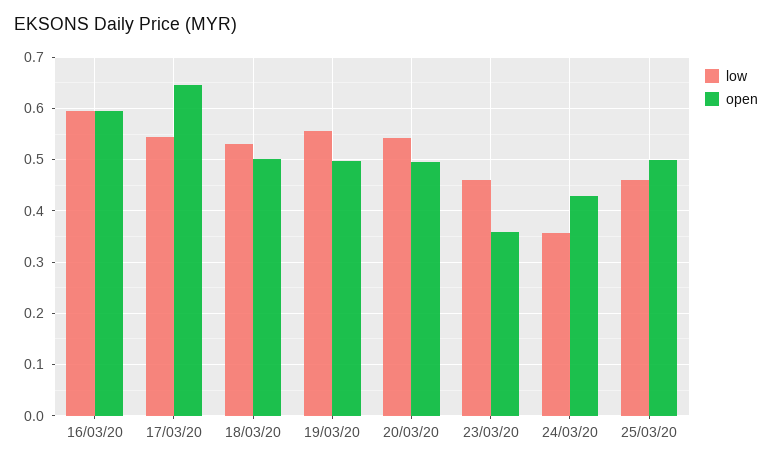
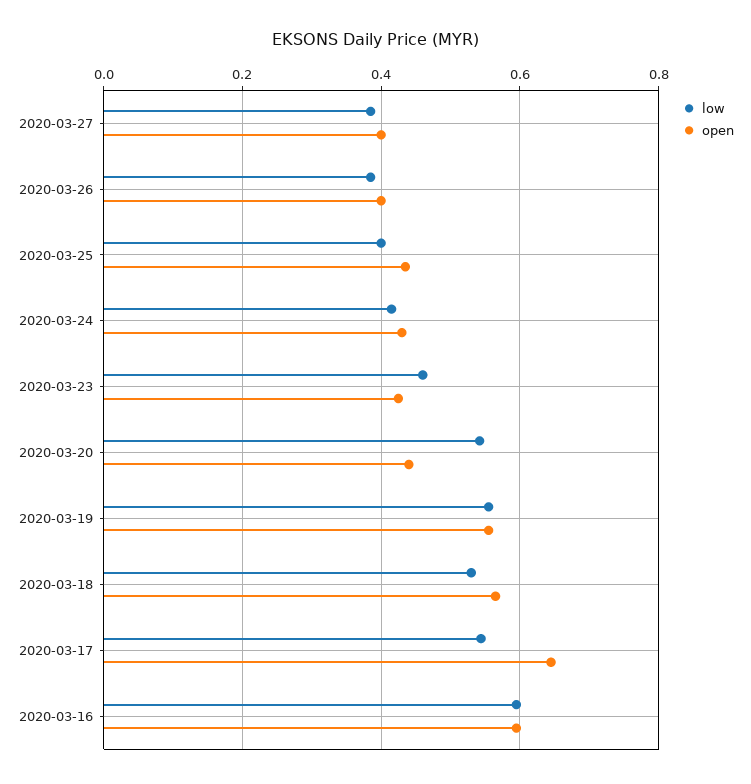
open, 18/03/20: 0.5 -> 0.56
open, 19/03/20: 0.5 -> 0.56
open, 20/03/20: 0.5 -> 0.44
open, 23/03/20: 0.36 -> 0.42
low, 24/03/20: 0.36 -> 0.42
low, 25/03/20: 0.46 -> 0.4
open, 25/03/20: 0.5 -> 0.44
low, 2020-03-27: none -> 0.38
open, 2020-03-27: none -> 0.4
low, 2020-03-26: none -> 0.38
open, 2020-03-26: none -> 0.4

